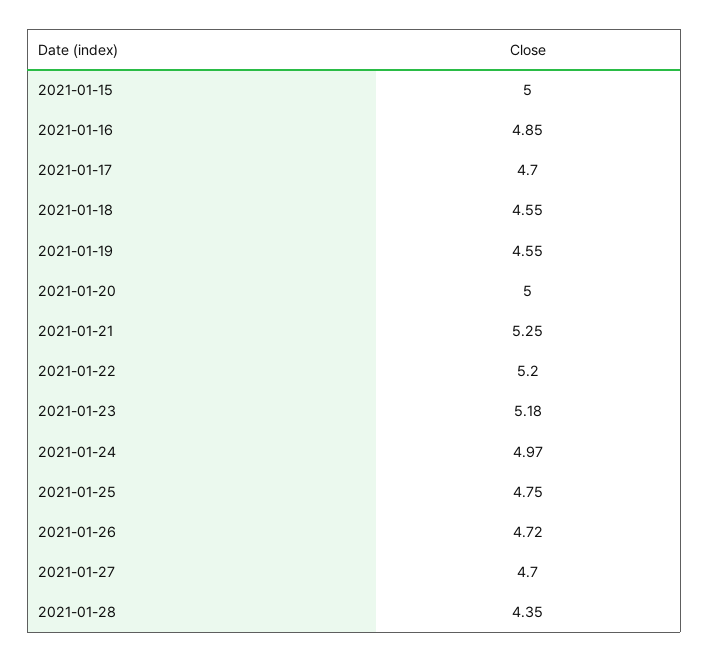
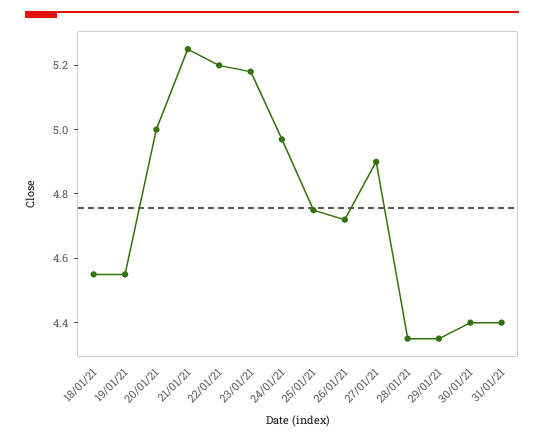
2021-01-15: 5 -> none
2021-01-16: 4.85 -> none
2021-01-17: 4.7 -> none
2021-01-27: 4.7 -> 4.9
29/01/21: none -> 4.35
30/01/21: none -> 4.4
31/01/21: none -> 4.4

